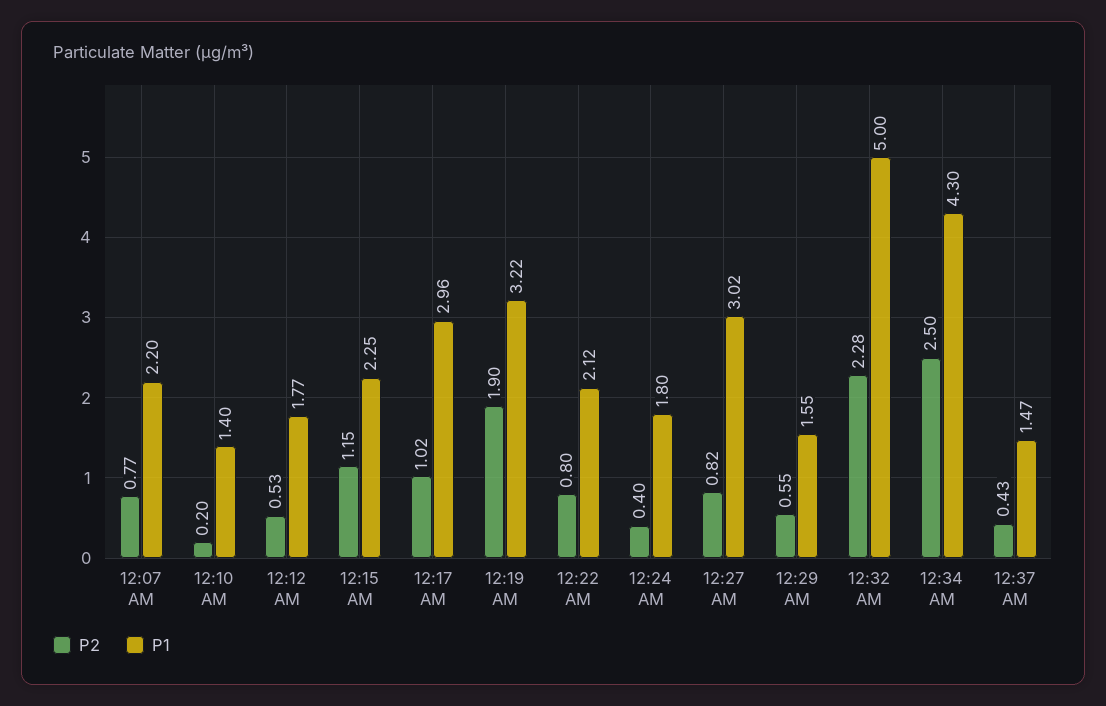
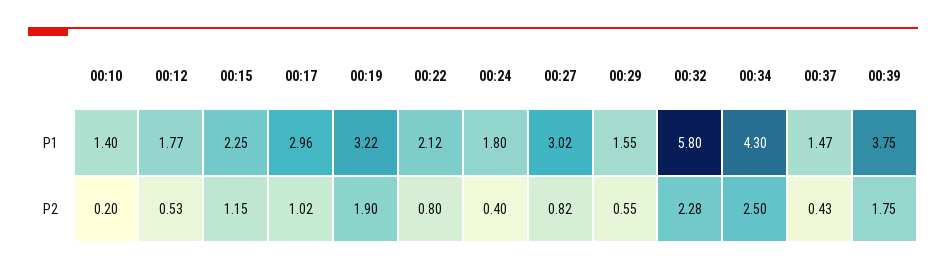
P2, 12:07 AM: 0.77 -> none
P1, 12:07 AM: 2.2 -> none
P1, 12:32 AM: 5 -> 5.8
P1, 00:39: none -> 3.75
P2, 00:39: none -> 1.75

